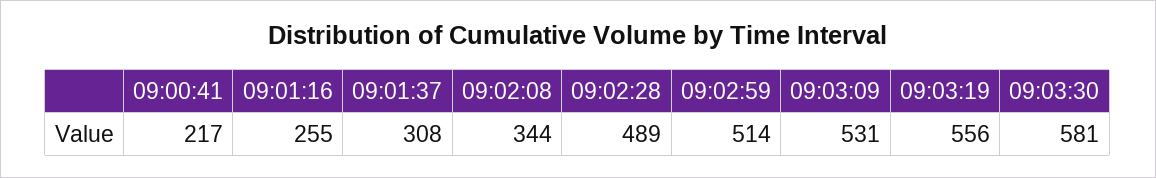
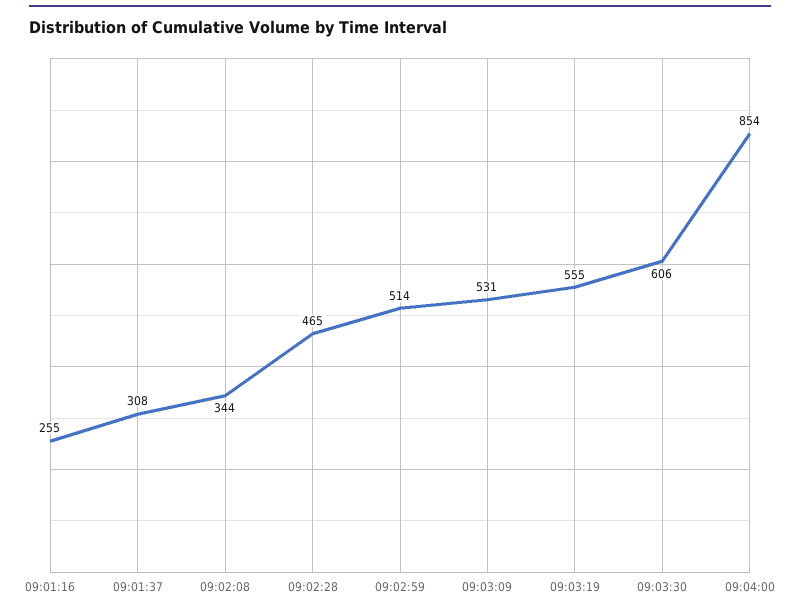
09:00:41: 217 -> none
09:02:28: 489 -> 465
09:03:19: 556 -> 555
09:03:30: 581 -> 606
09:04:00: none -> 854

